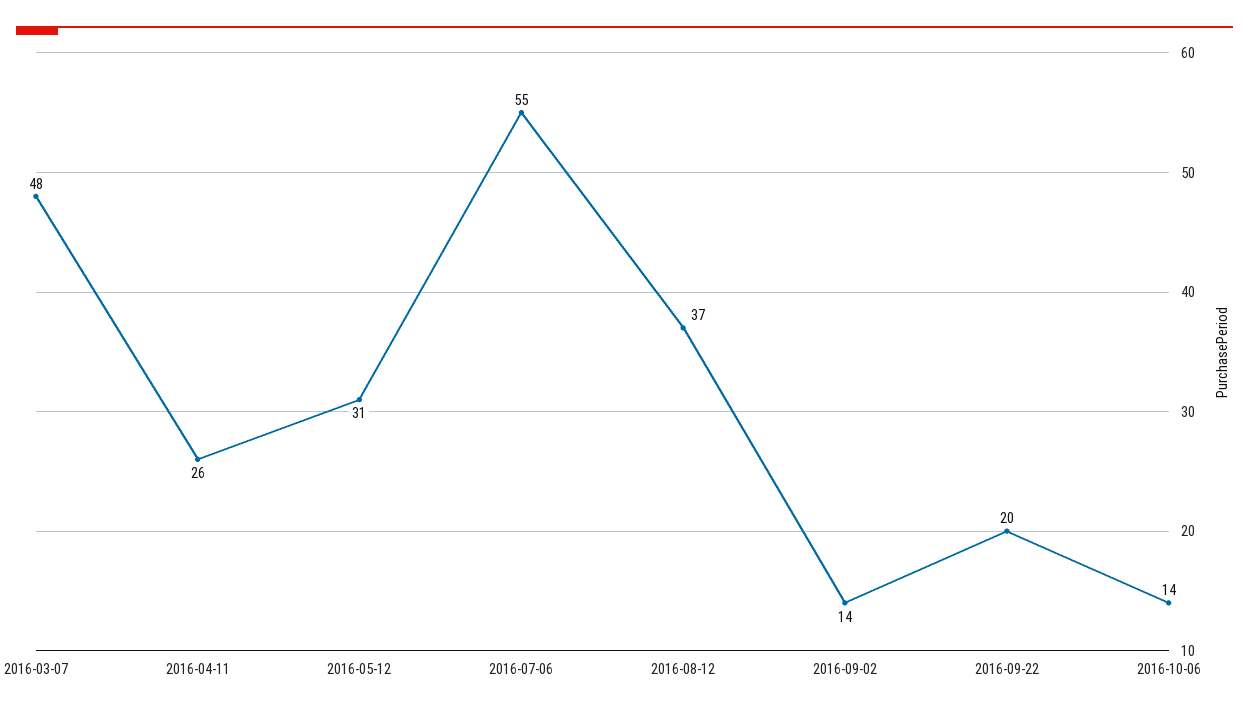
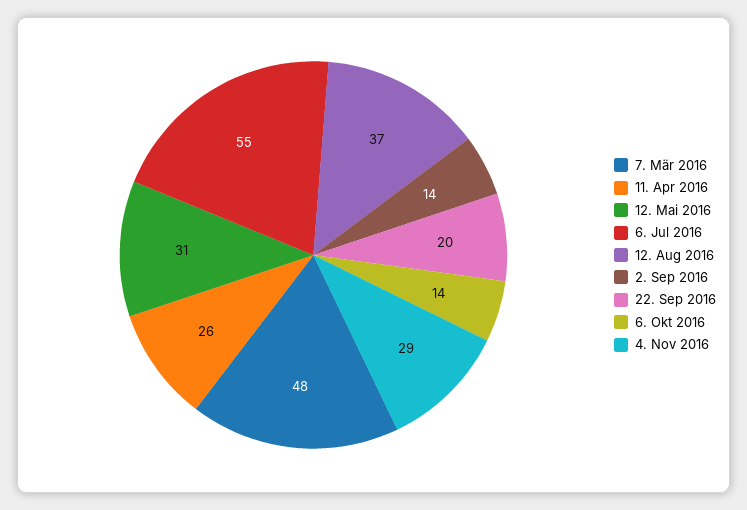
4. Nov 2016: none -> 29

